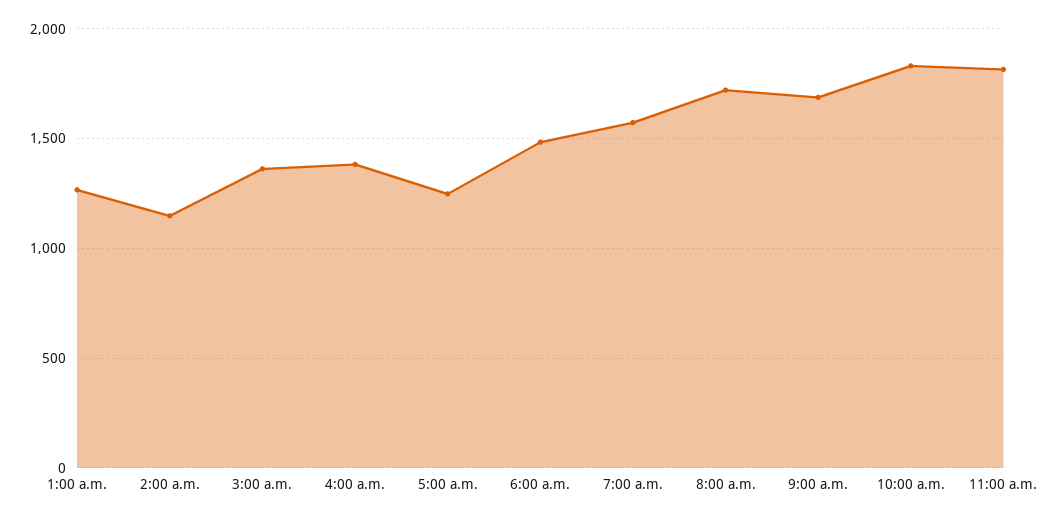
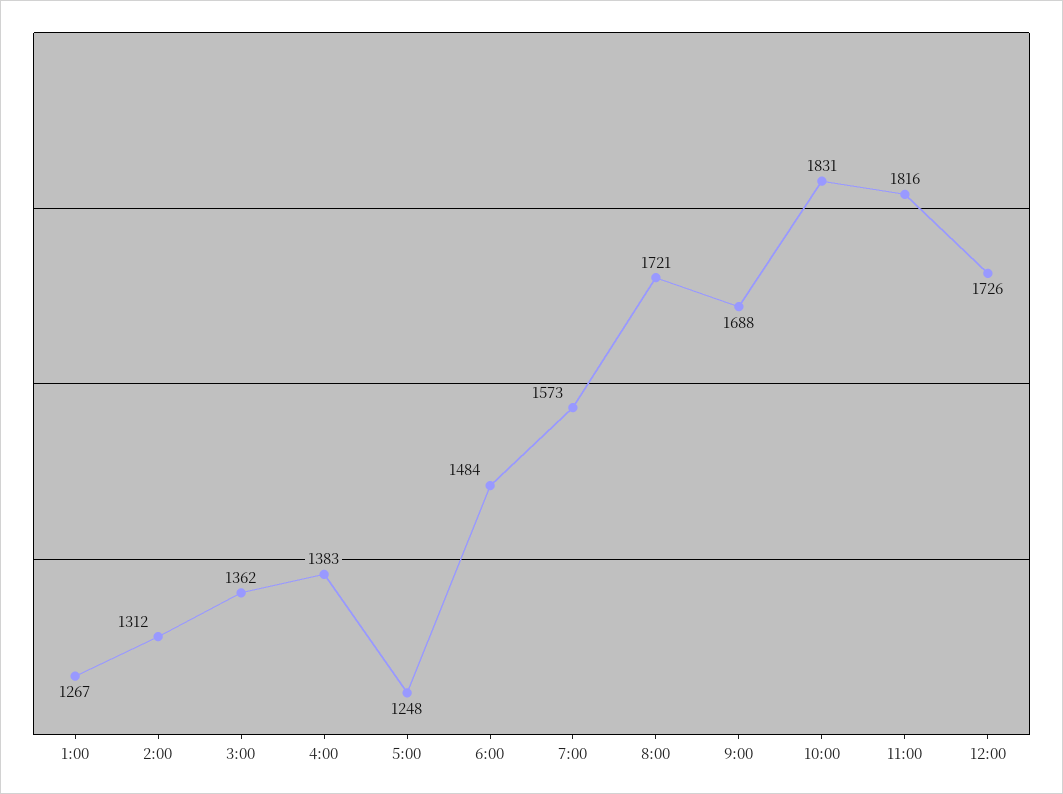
2:00 a.m.: 1150 -> 1312
12:00: none -> 1726

